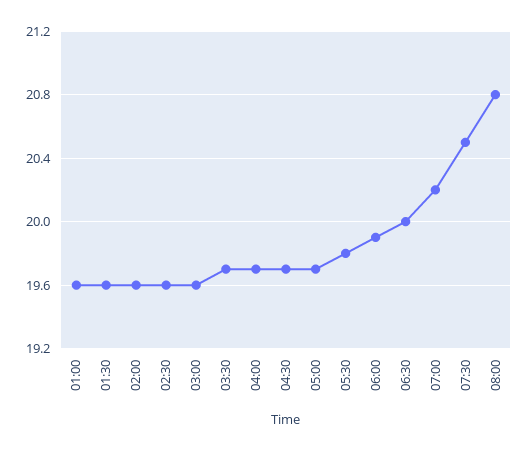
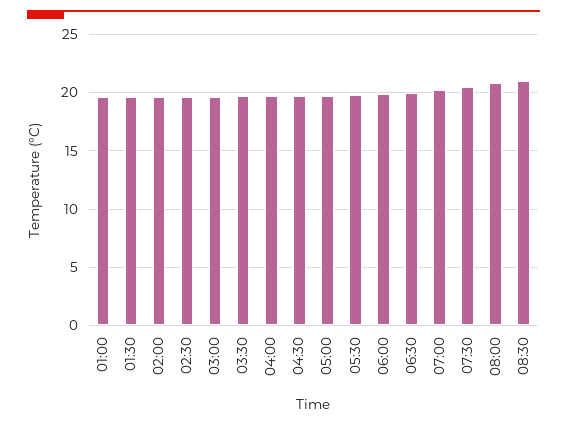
08:30: none -> 21

